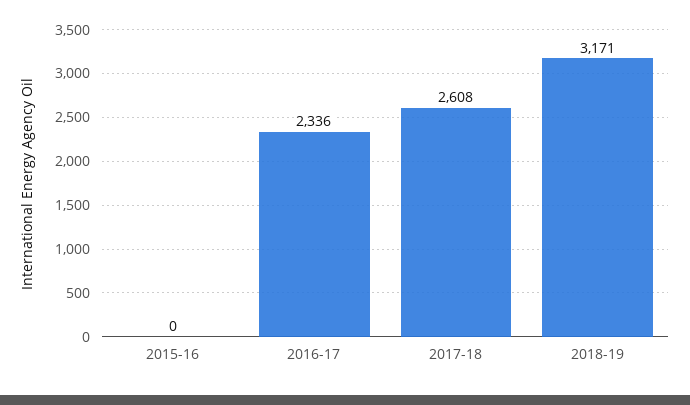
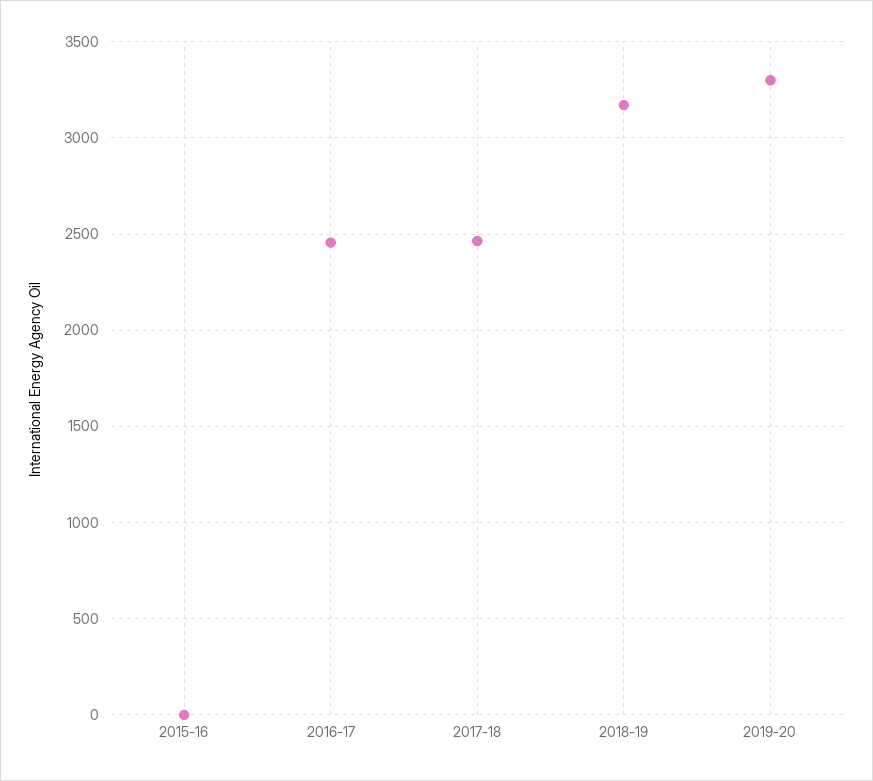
2016-17: 2336 -> 2450
2017-18: 2608 -> 2450
2019-20: none -> 3300

